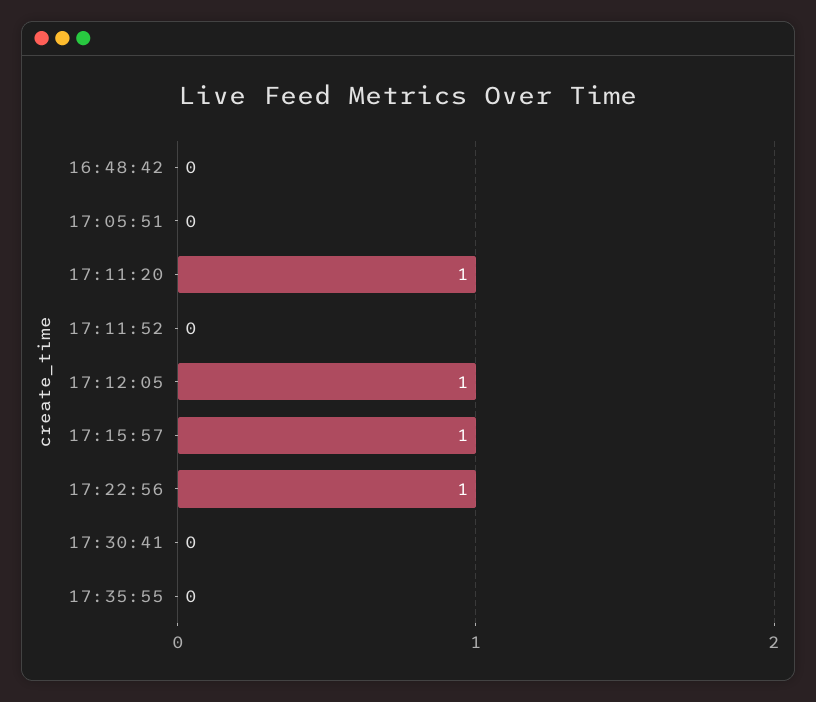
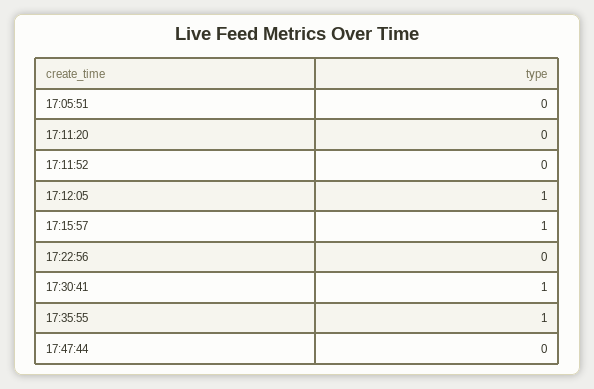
16:48:42: 0 -> none
17:11:20: 1 -> 0
17:22:56: 1 -> 0
17:30:41: 0 -> 1
17:35:55: 0 -> 1
17:47:44: none -> 0

